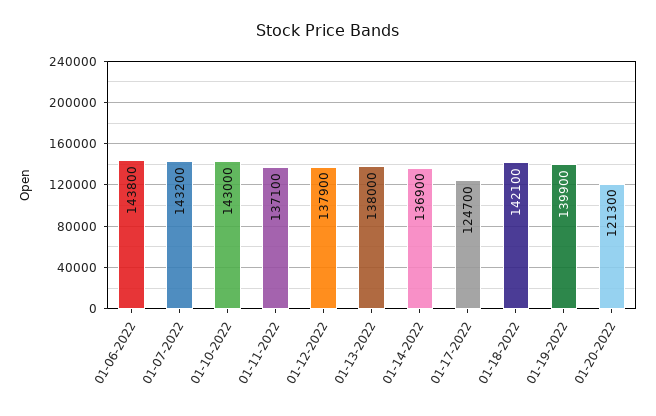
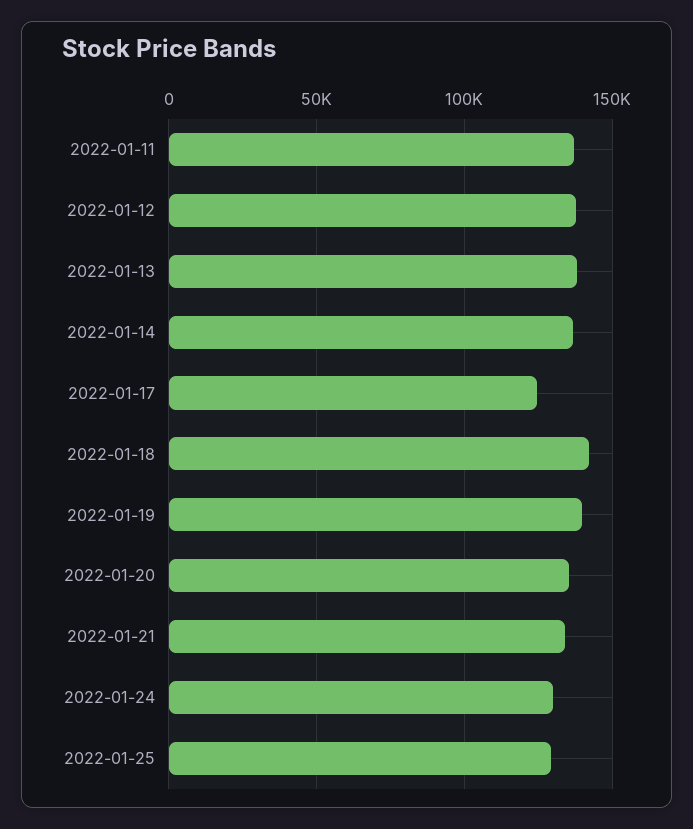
01-06-2022: 143800 -> none
01-07-2022: 143200 -> none
01-10-2022: 143000 -> none
01-20-2022: 121300 -> 135000
2022-01-21: none -> 135000
2022-01-24: none -> 130000
2022-01-25: none -> 130000

